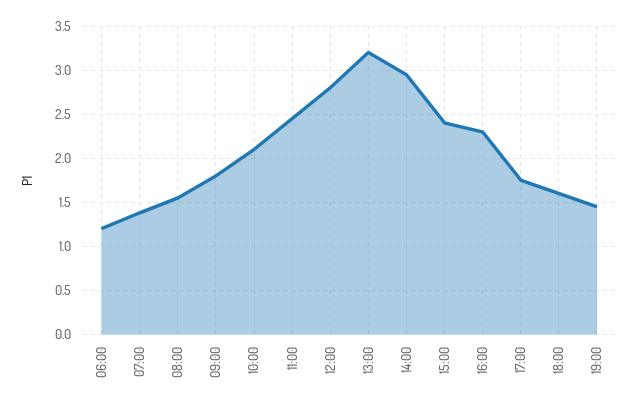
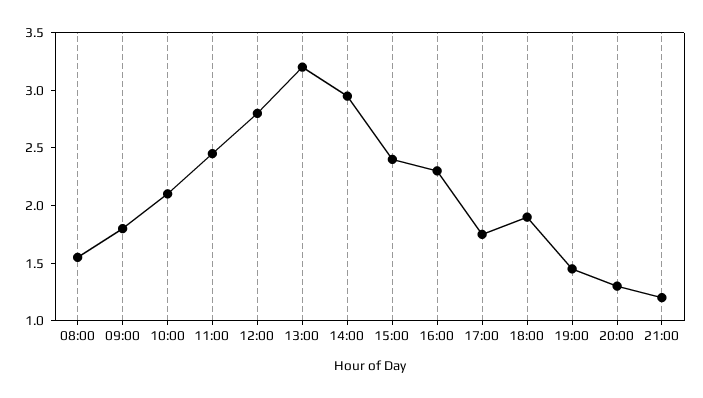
06:00: 1.2 -> none
07:00: 1.4 -> none
18:00: 1.6 -> 1.9
20:00: none -> 1.3
21:00: none -> 1.2

